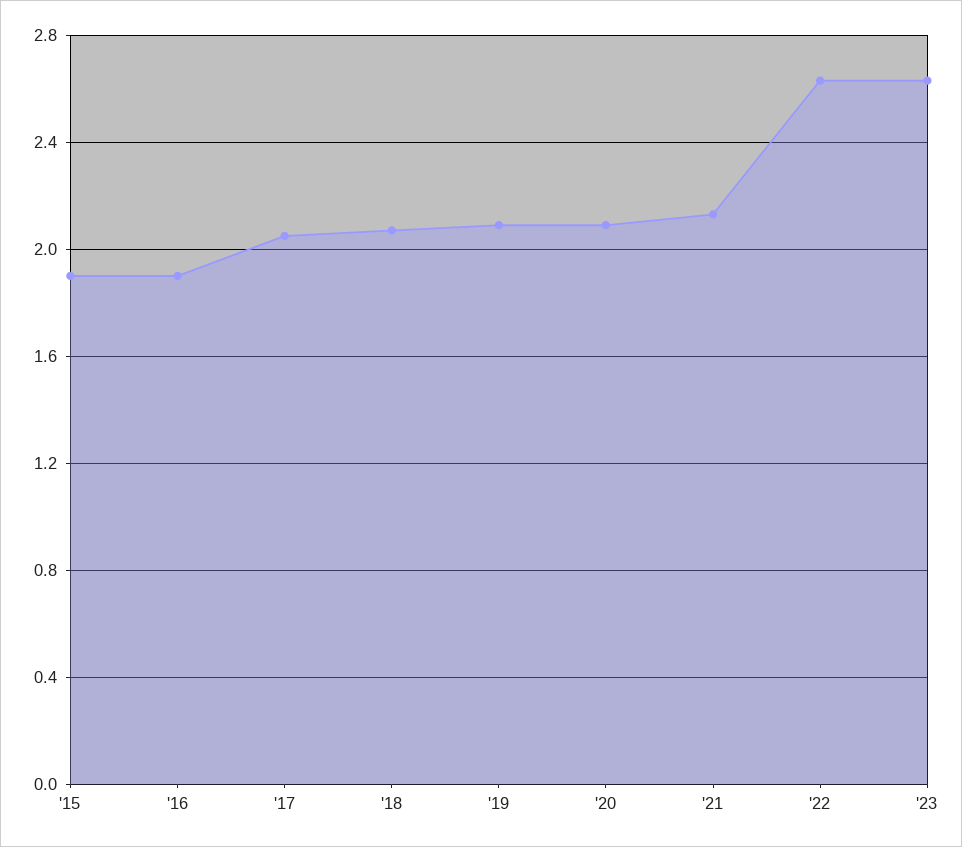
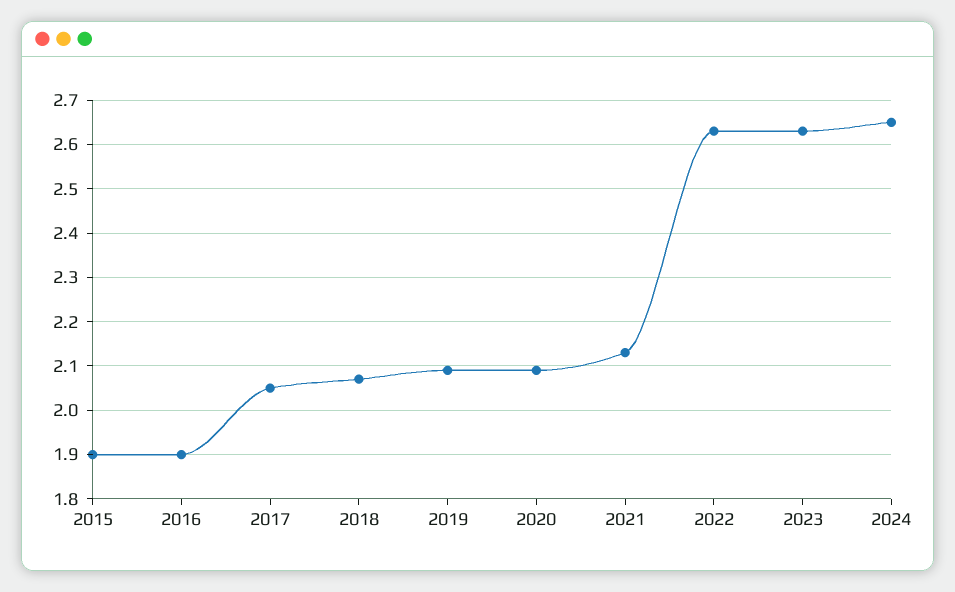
2024: none -> 2.65

